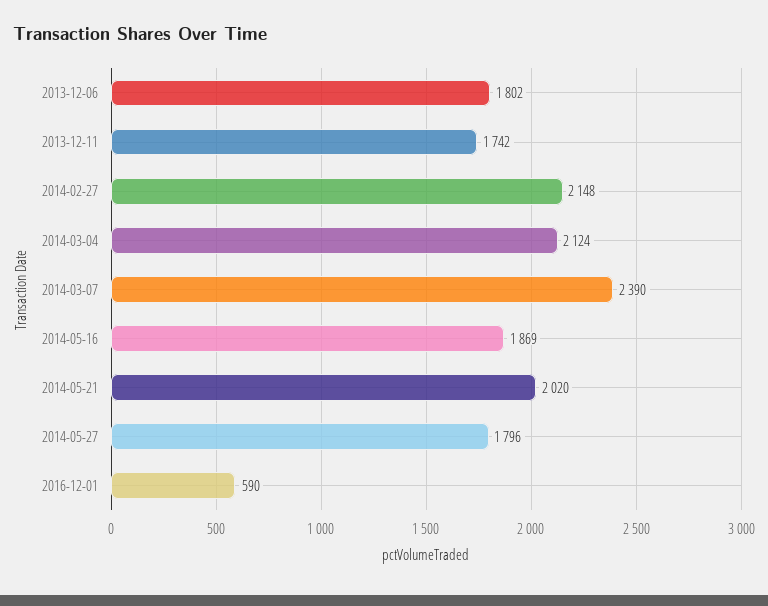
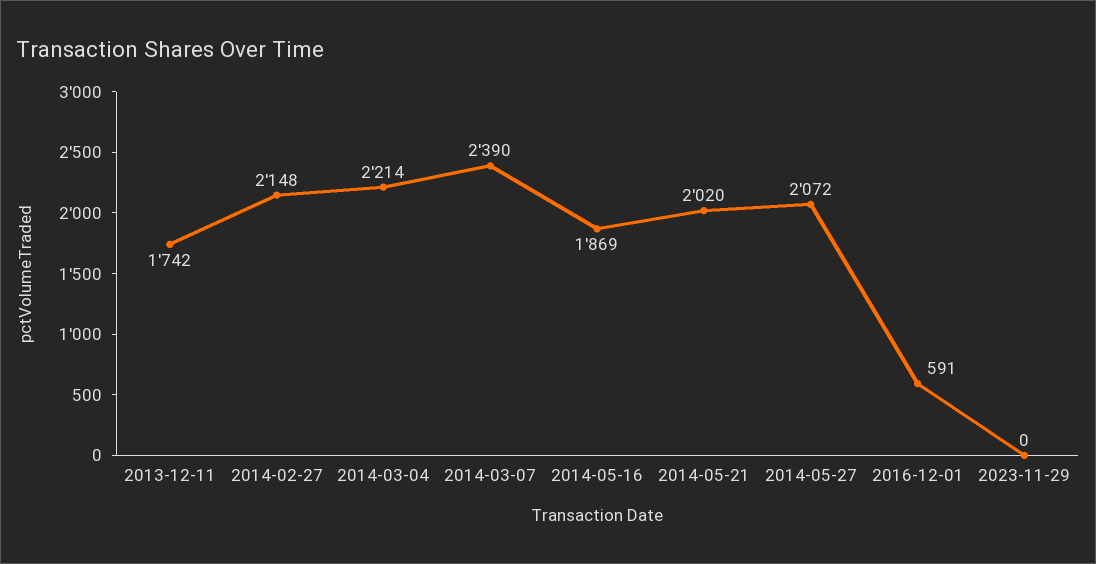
2013-12-06: 1802 -> none
2014-03-04: 2124 -> 2214
2014-05-27: 1796 -> 2072
2016-12-01: 590 -> 591
2023-11-29: none -> 0

